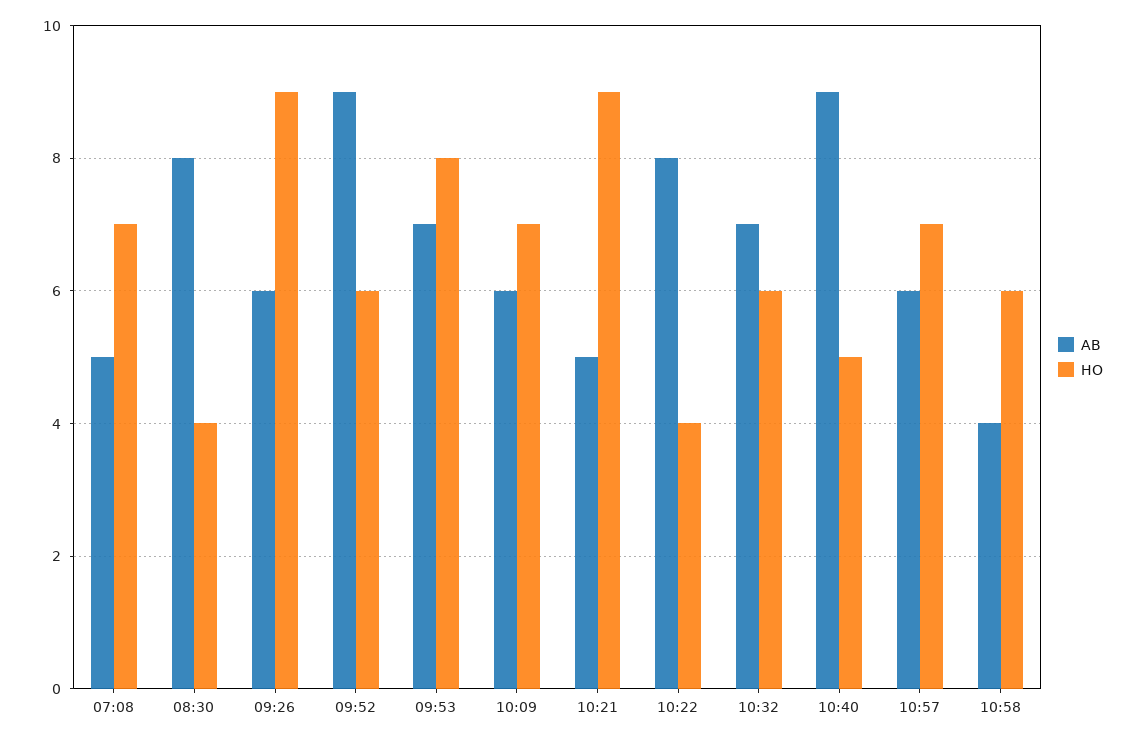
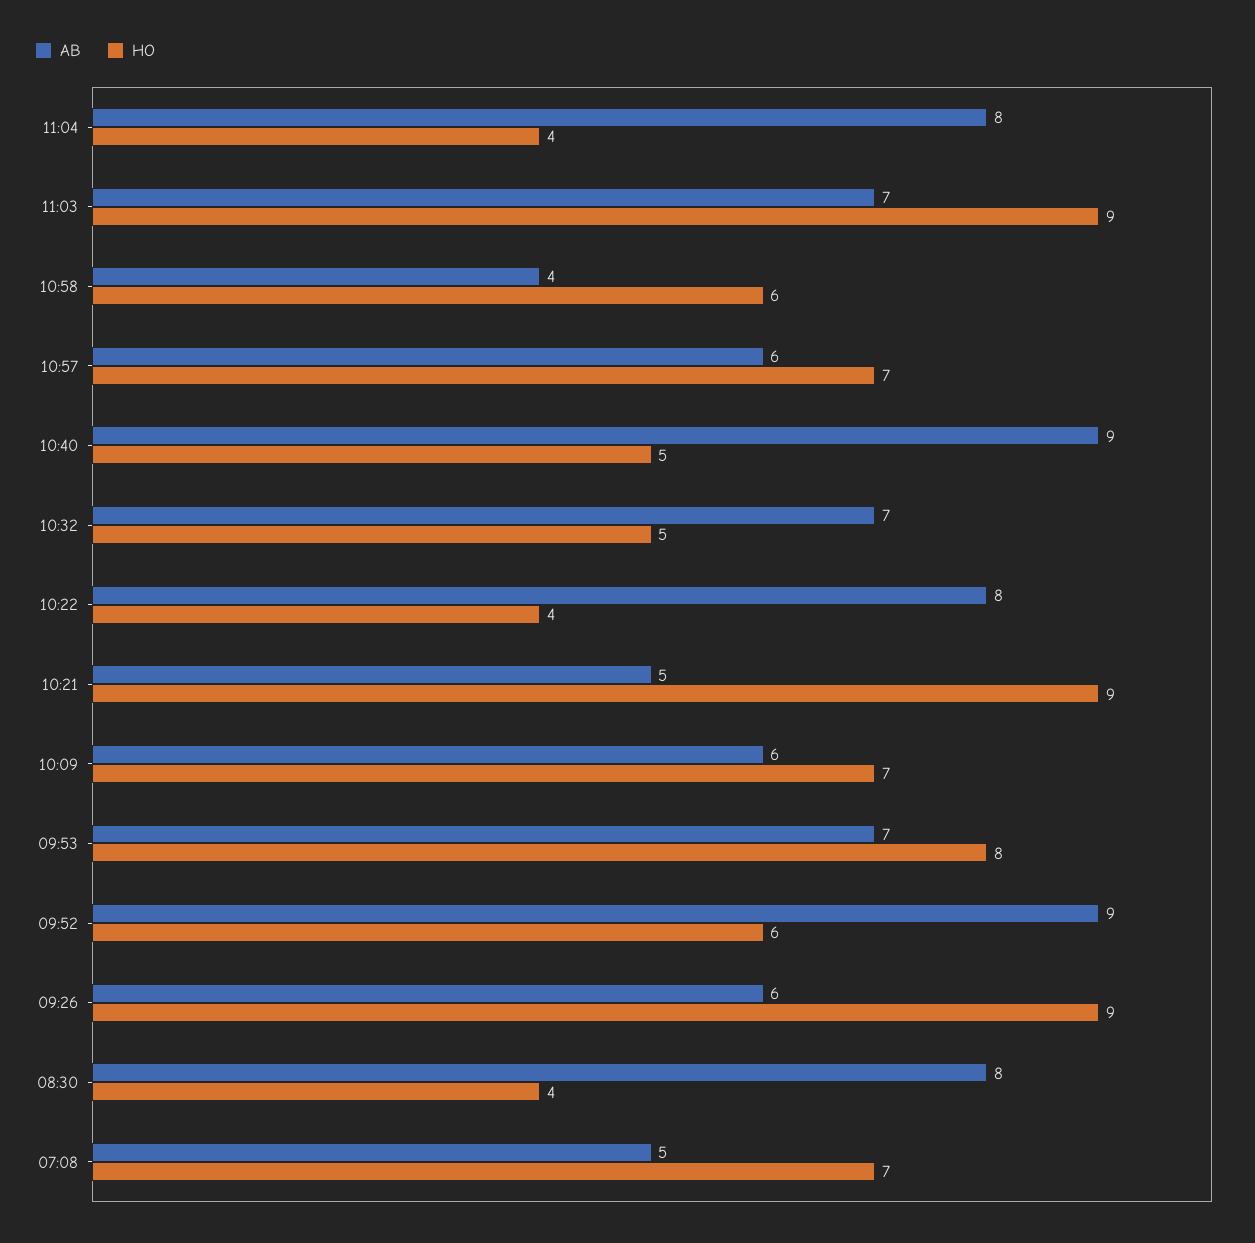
HO, 10:32: 6 -> 5
AB, 11:04: none -> 8
HO, 11:04: none -> 4
AB, 11:03: none -> 7
HO, 11:03: none -> 9

